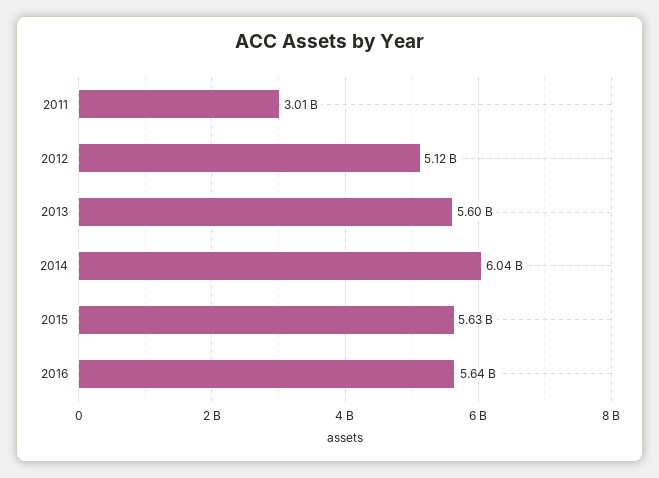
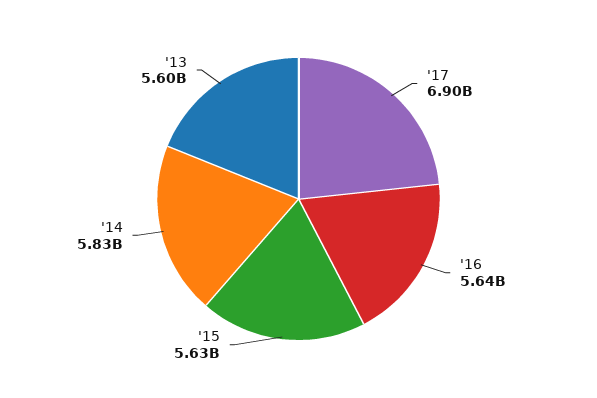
2011: 3010000000 -> none
2012: 5120000000 -> none
2014: 6040000000 -> 5830000000
'17: none -> 6900000000

